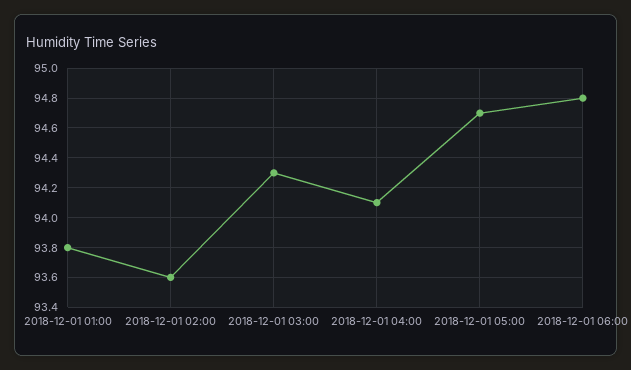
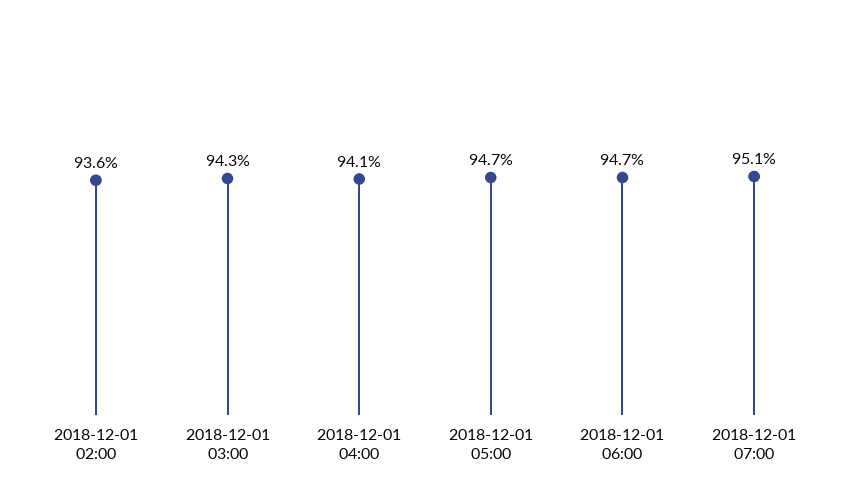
2018-12-01 01:00: 93.8 -> none
2018-12-01 06:00: 94.8 -> 94.7
2018-12-01 07:00: none -> 95.1

